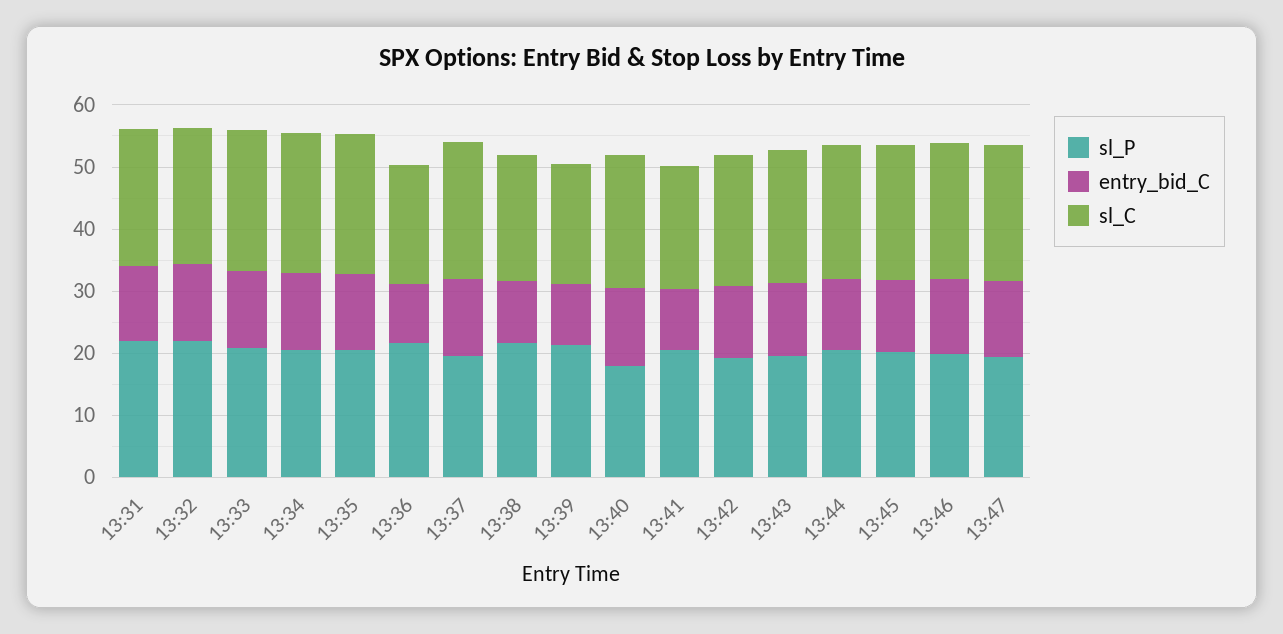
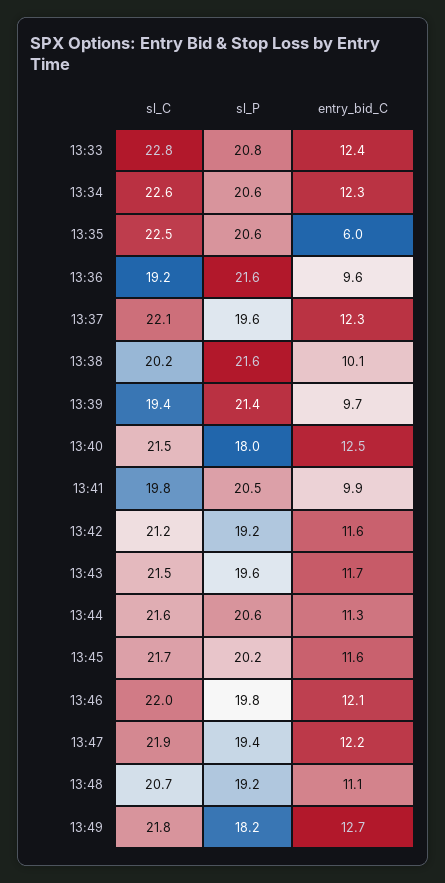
sl_P, 13:31: 22 -> none
entry_bid_C, 13:31: 12 -> none
sl_C, 13:31: 22 -> none
sl_P, 13:32: 22 -> none
entry_bid_C, 13:32: 12 -> none
sl_C, 13:32: 22 -> none
entry_bid_C, 13:35: 12 -> 6
sl_C, 13:48: none -> 20.7
sl_P, 13:48: none -> 19.2
entry_bid_C, 13:48: none -> 11.1
sl_C, 13:49: none -> 21.8
sl_P, 13:49: none -> 18.2
entry_bid_C, 13:49: none -> 12.7

